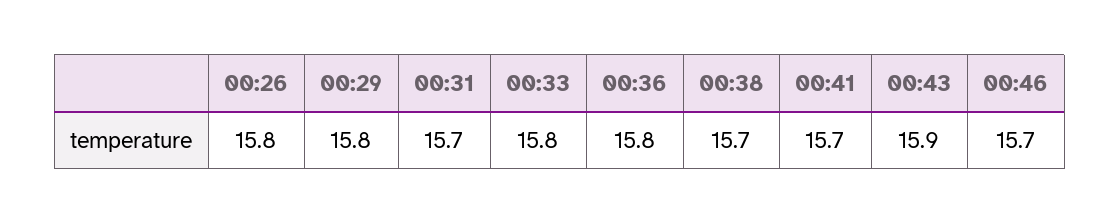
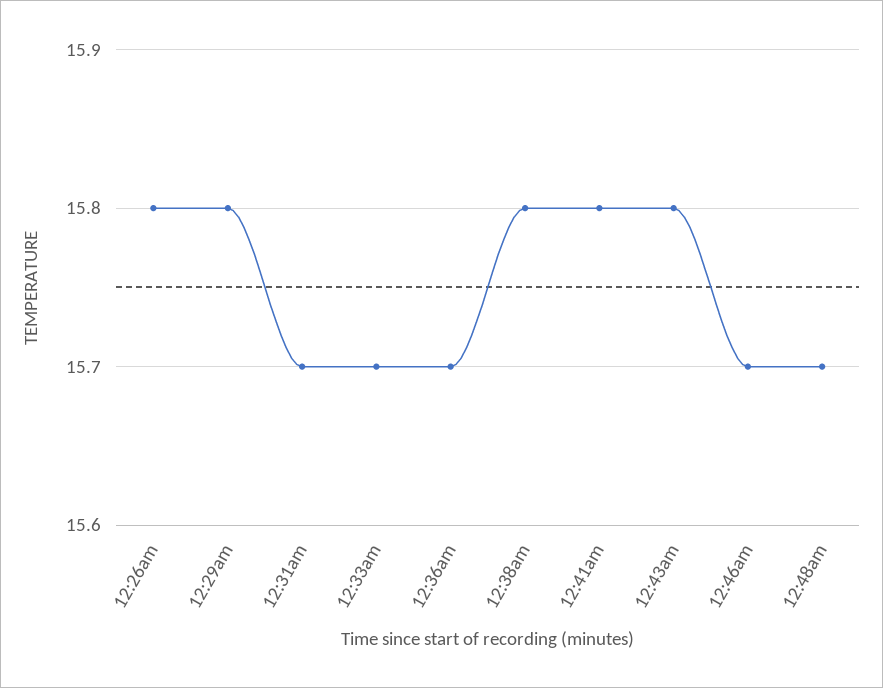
00:33: 15.8 -> 15.7
00:36: 15.8 -> 15.7
00:38: 15.7 -> 15.8
00:41: 15.7 -> 15.8
00:43: 15.9 -> 15.8
12:48am: none -> 15.7

